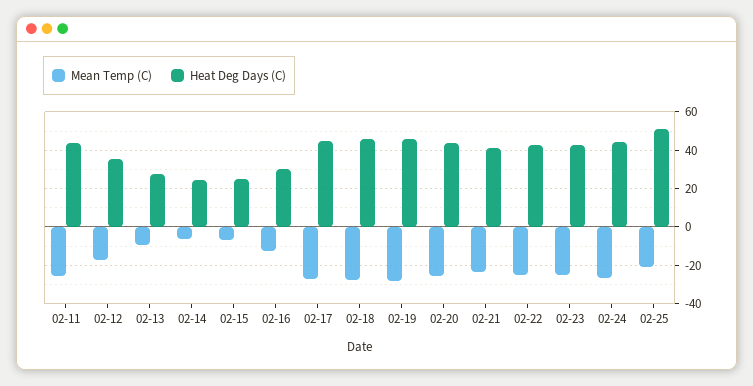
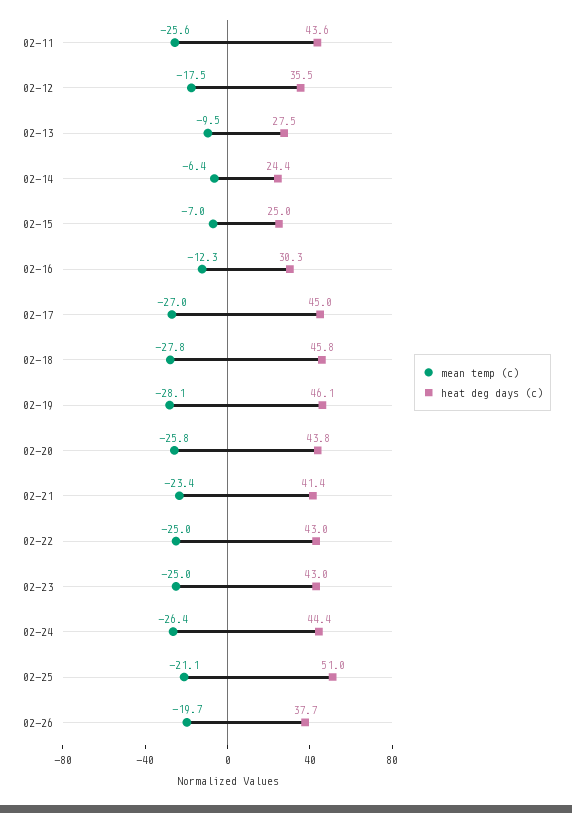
Mean Temp (C), 02-26: none -> -19.7
Heat Deg Days (C), 02-26: none -> 37.7

